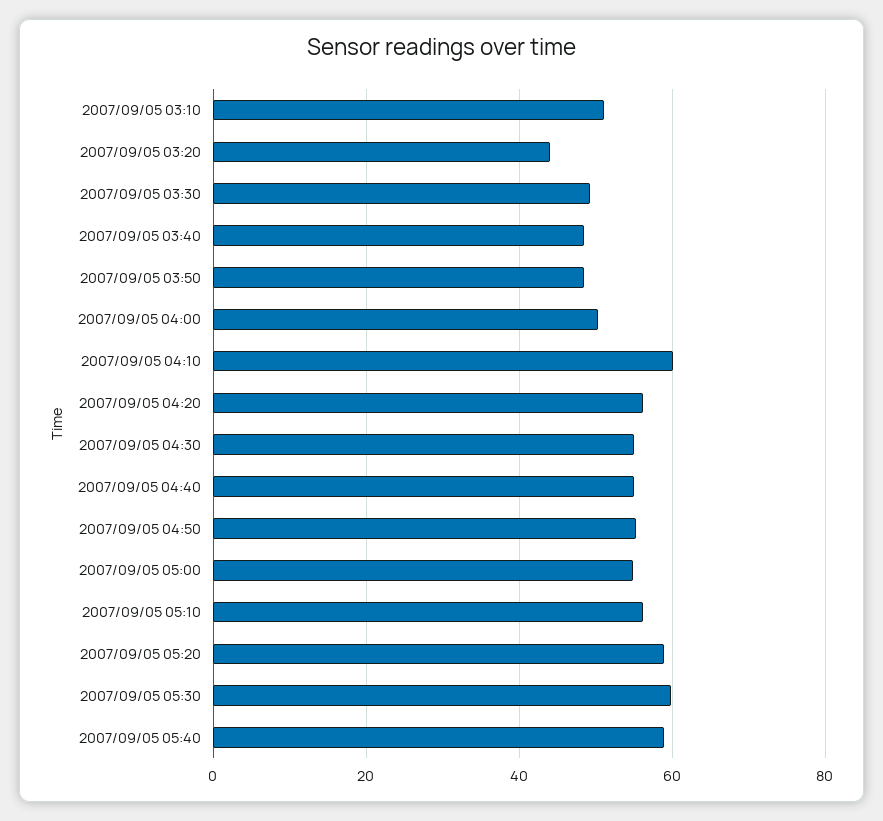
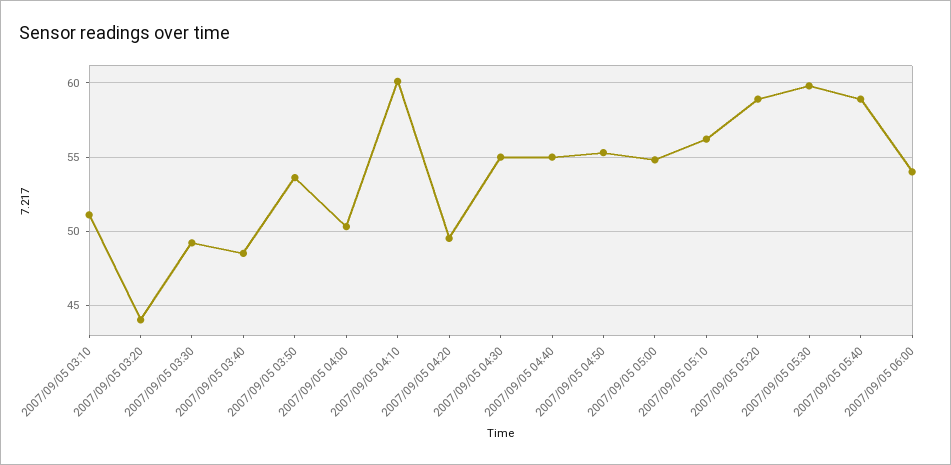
2007/09/05 03:50: 48 -> 53.5
2007/09/05 04:20: 56 -> 49.5
2007/09/05 06:00: none -> 54

